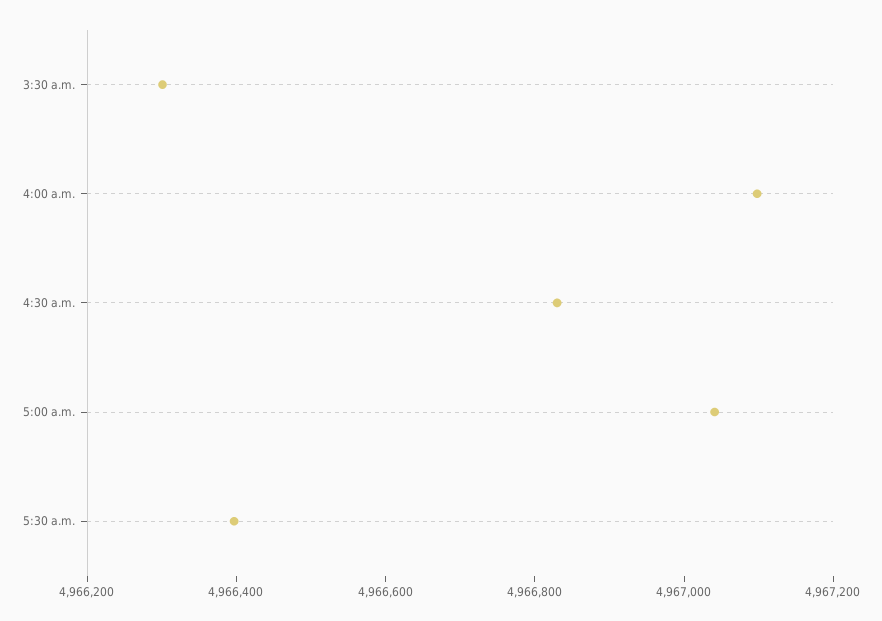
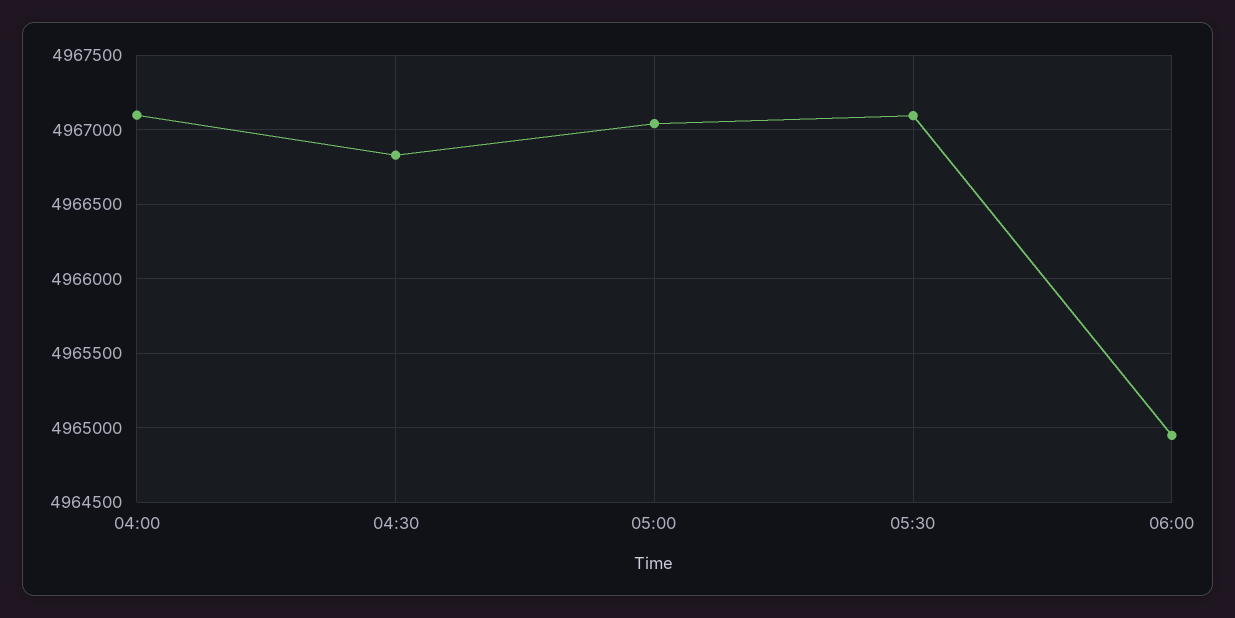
3:30 a.m.: 4966300 -> none
5:30 a.m.: 4966400 -> 4967100
06:00: none -> 4964950

